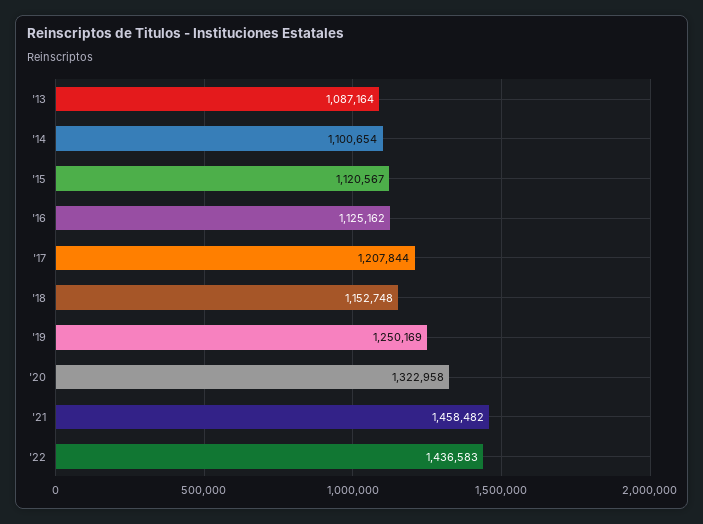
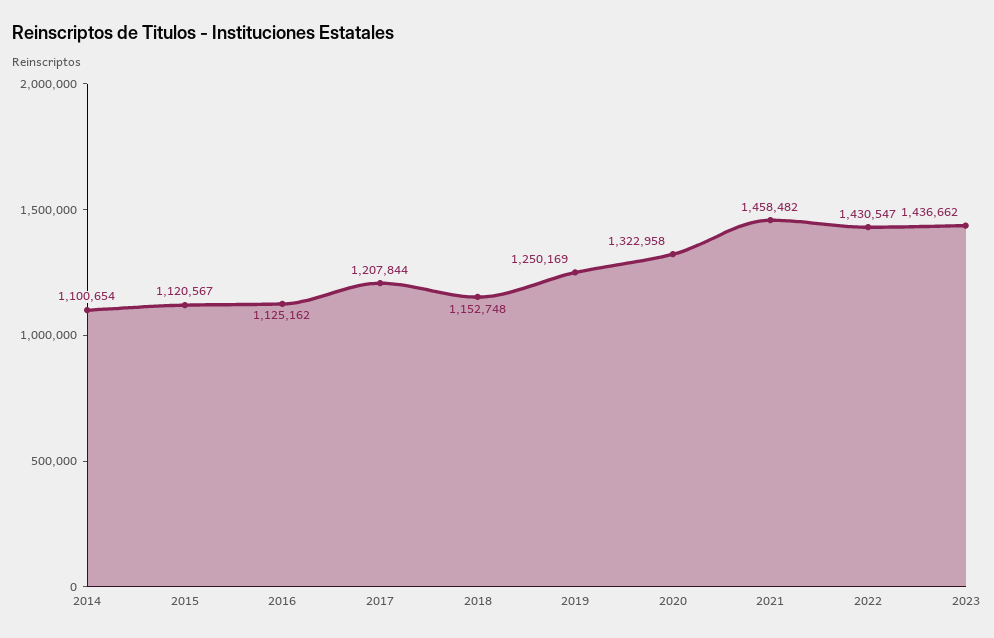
'13: 1087164 -> none
'22: 1436583 -> 1430547
2023: none -> 1436662

